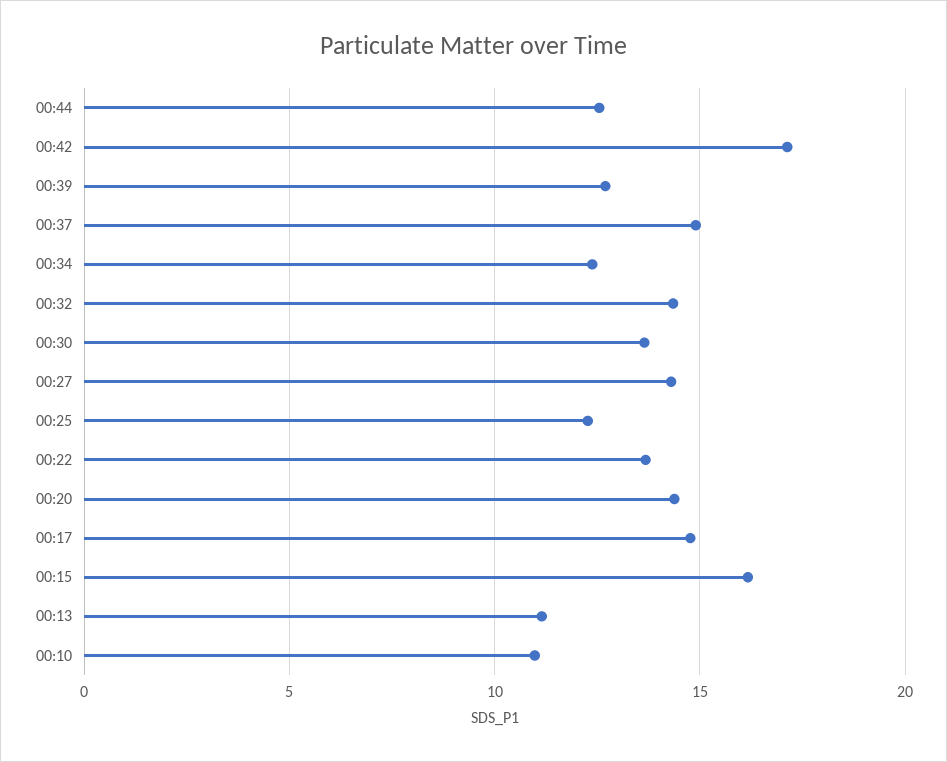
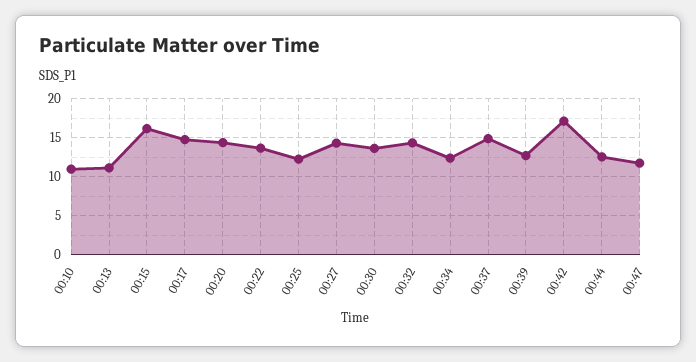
00:47: none -> 12

